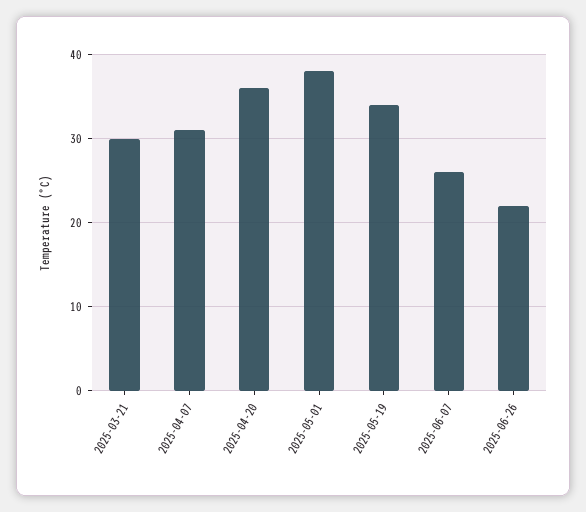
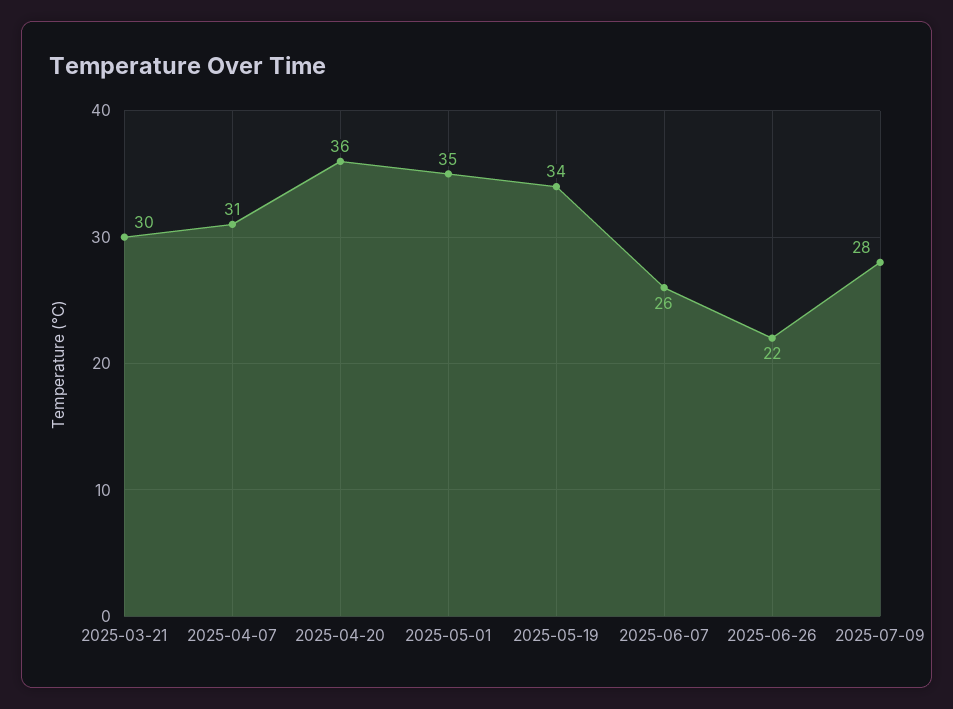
2025-05-01: 38 -> 35
2025-07-09: none -> 28

